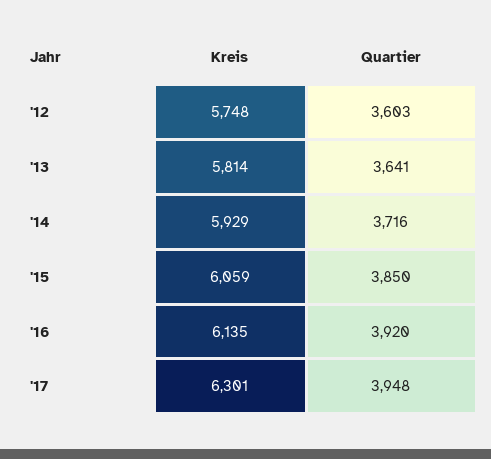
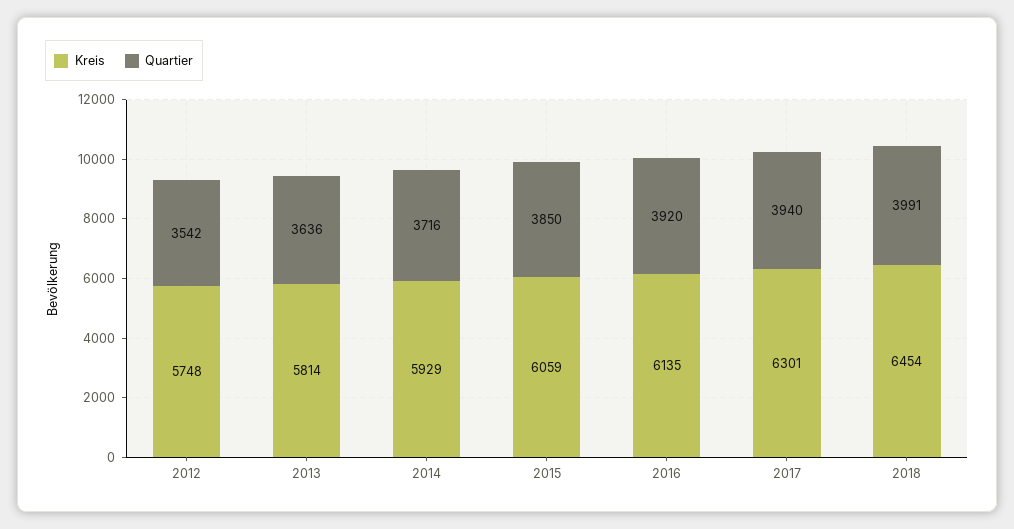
Quartier, '12: 3603 -> 3542
Quartier, '13: 3641 -> 3636
Quartier, '17: 3948 -> 3940
Kreis, 2018: none -> 6454
Quartier, 2018: none -> 3991

